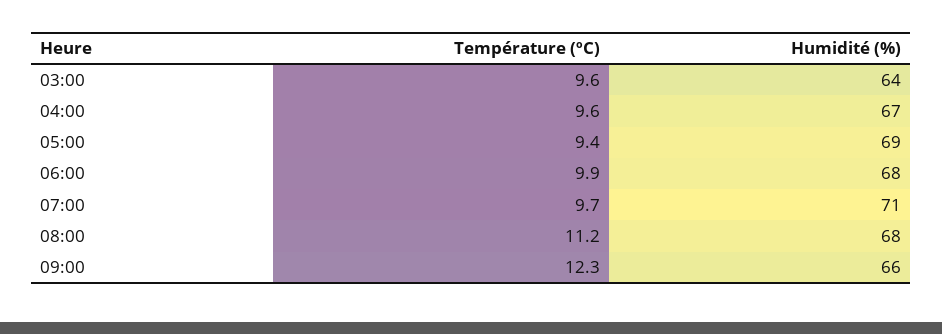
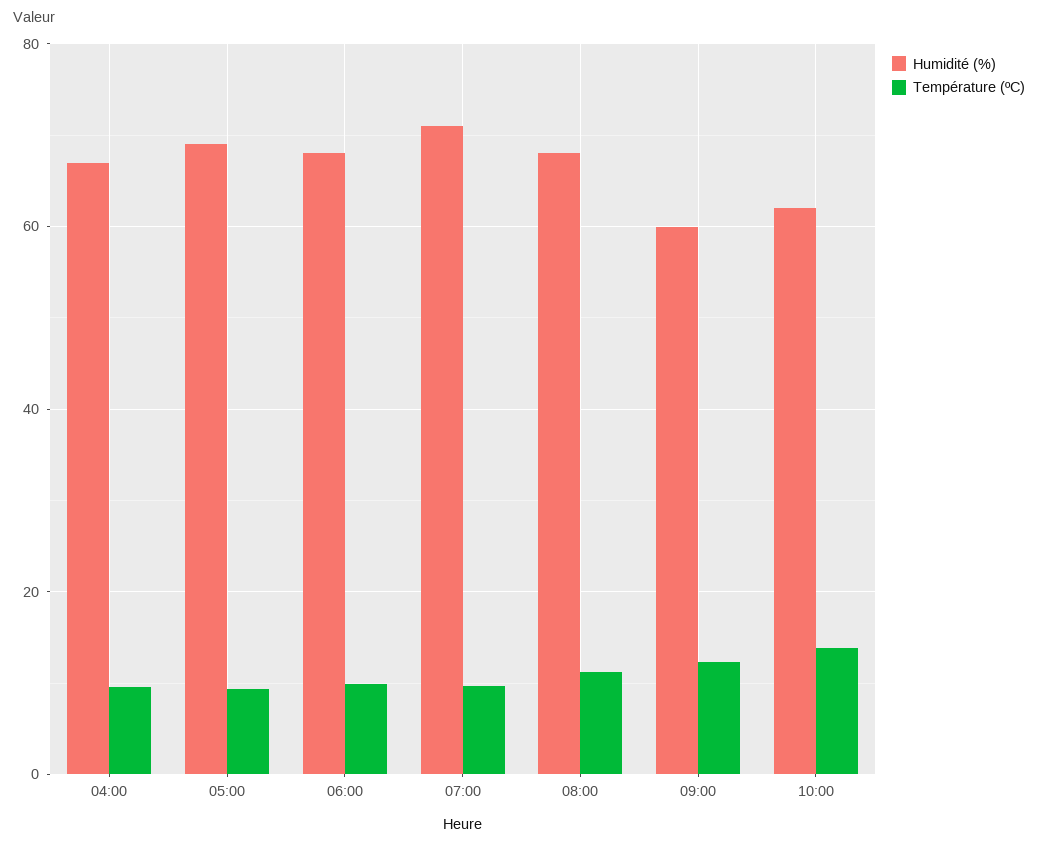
Température (ºC), 03:00: 9.6 -> none
Humidité (%), 03:00: 64 -> none
Humidité (%), 09:00: 66 -> 60
Humidité (%), 10:00: none -> 62
Température (ºC), 10:00: none -> 14

